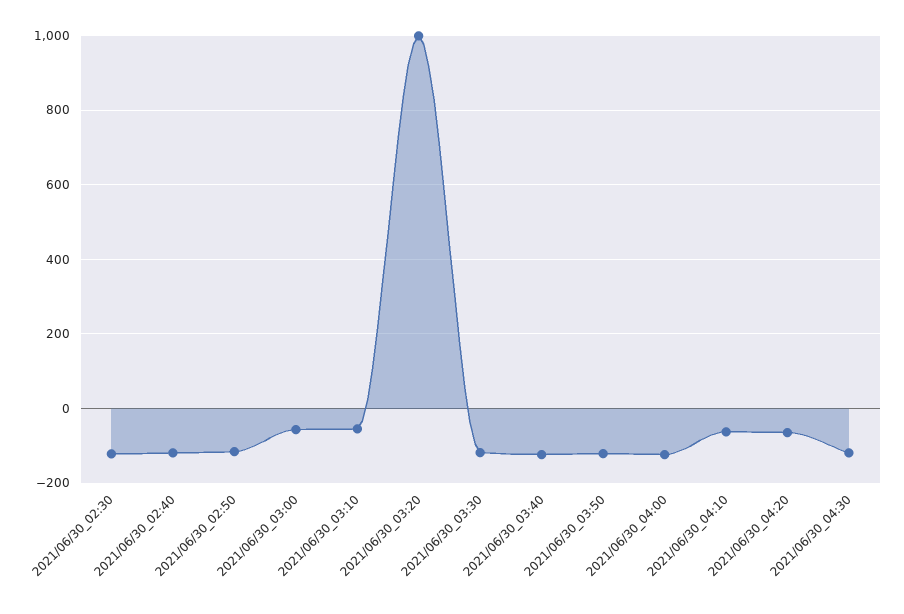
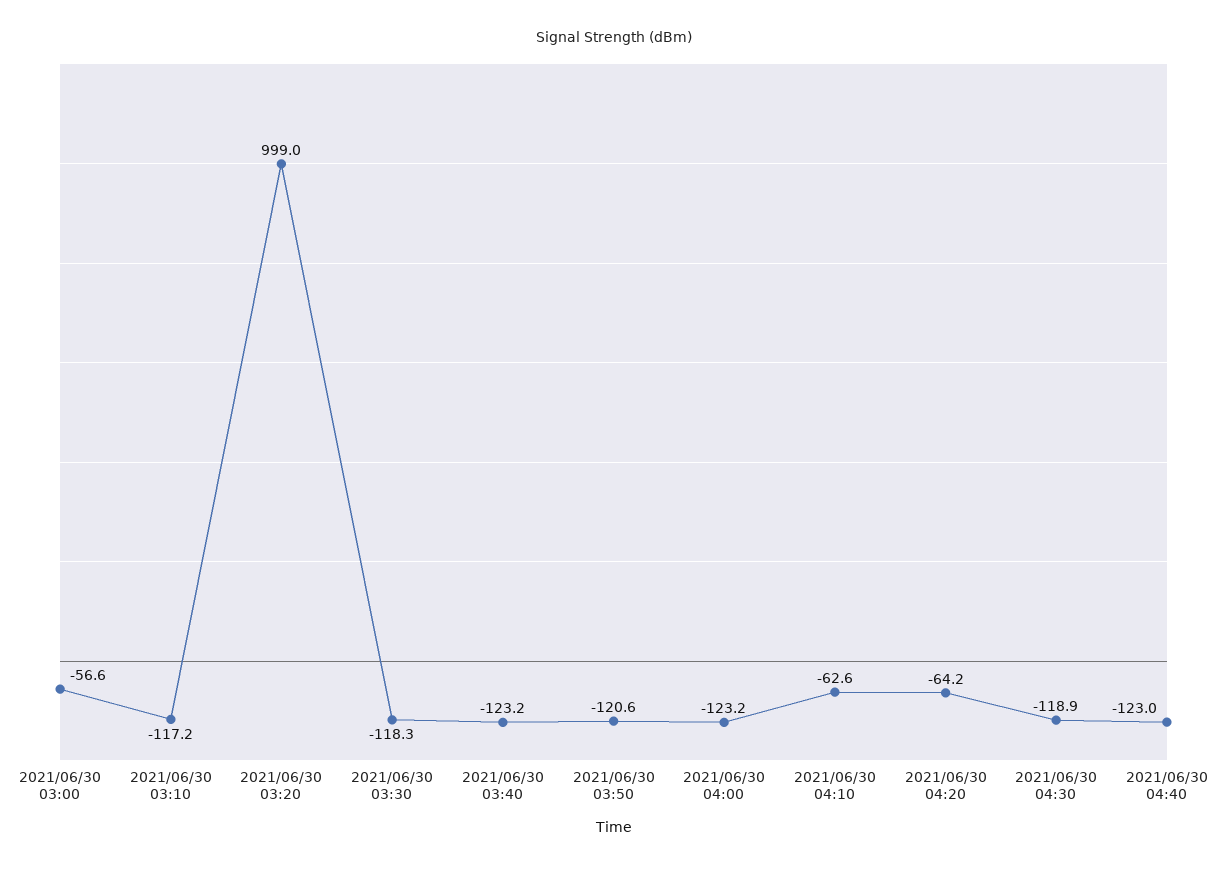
2021/06/30_02:30: -120 -> none
2021/06/30_02:40: -120 -> none
2021/06/30_02:50: -120 -> none
2021/06/30_03:10: -60 -> -117.2
2021/06/30 04:40: none -> -123

